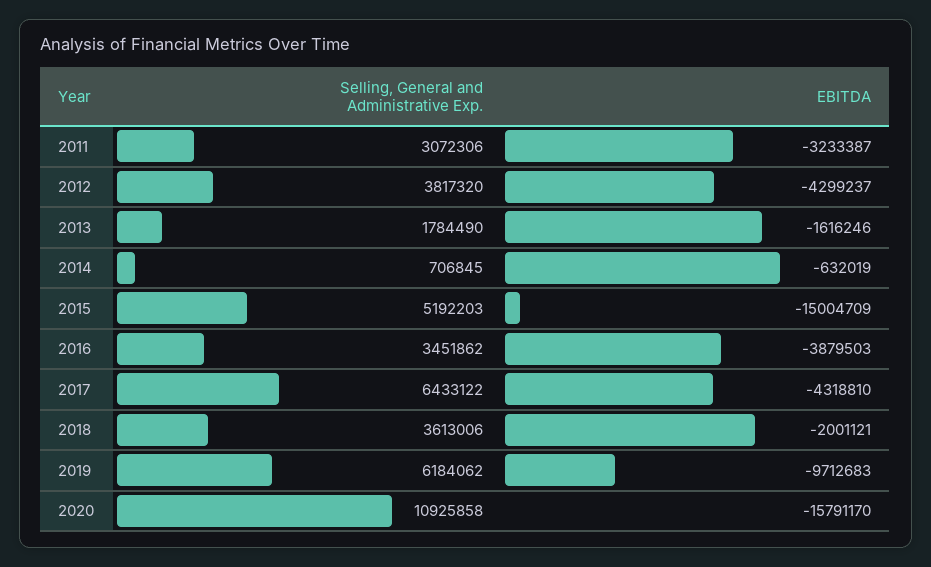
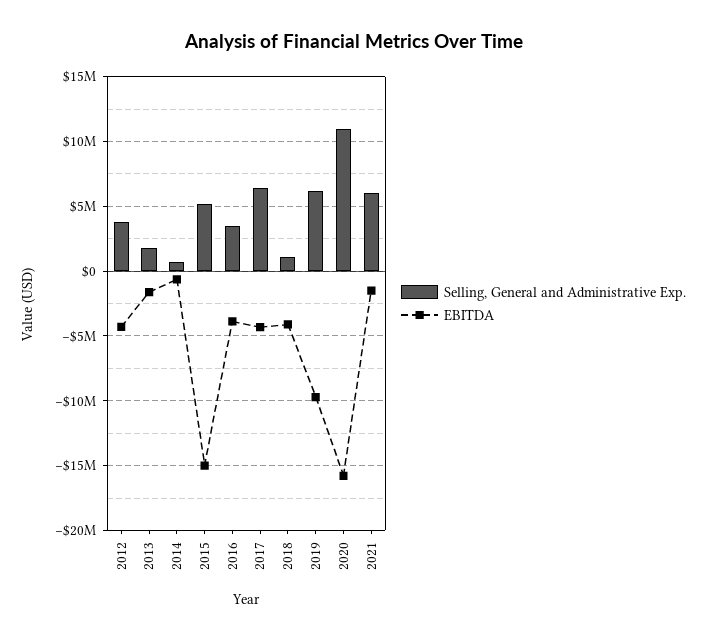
Selling, General and Administrative Exp., 2011: 3072306 -> none
EBITDA, 2011: -3233387 -> none
Selling, General and Administrative Exp., 2018: 3613006 -> 1000000
EBITDA, 2018: -2001121 -> -4000000
Selling, General and Administrative Exp., 2021: none -> 6000000
EBITDA, 2021: none -> -1500000

